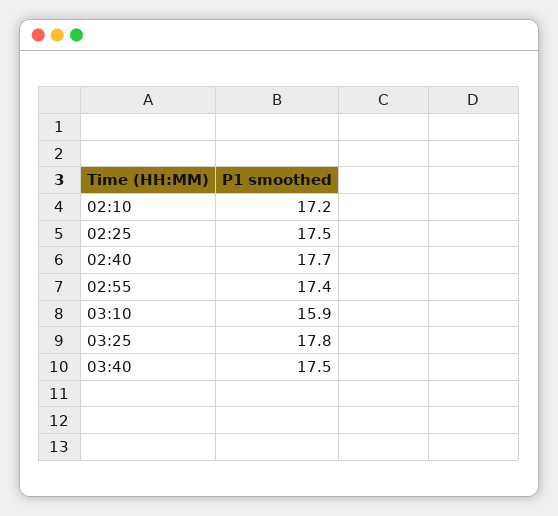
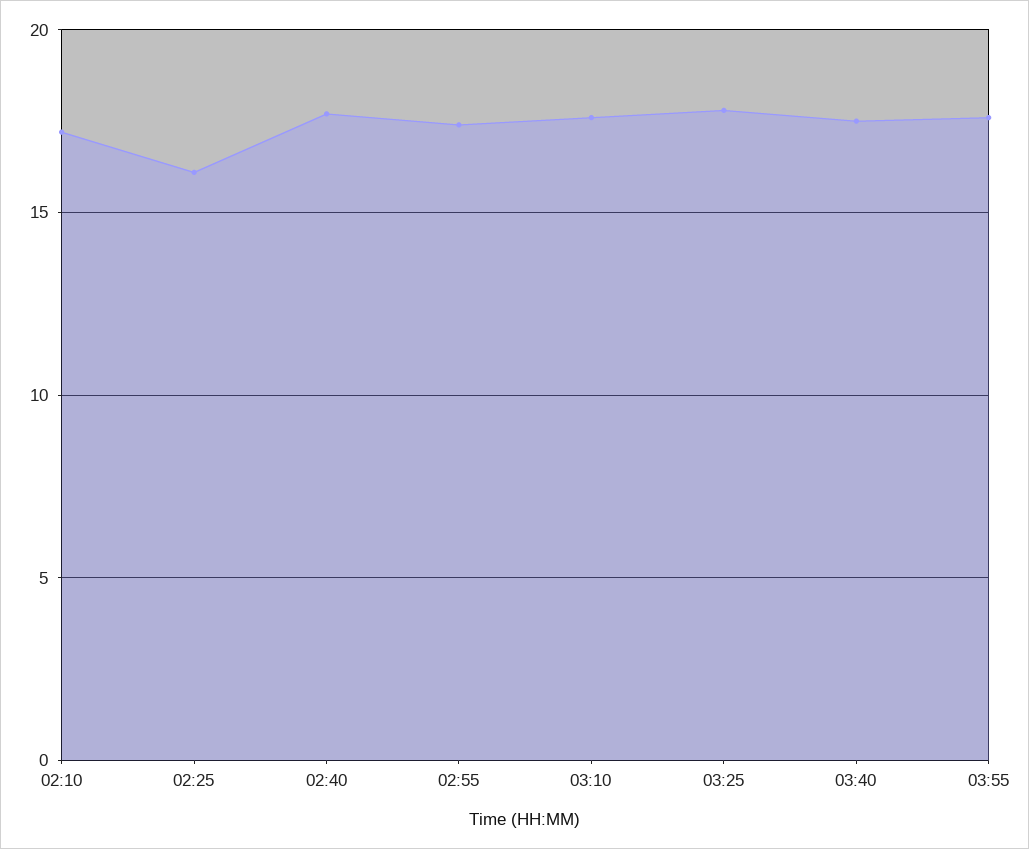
02:25: 17.5 -> 16
03:10: 15.9 -> 17.5
03:55: none -> 17.5

